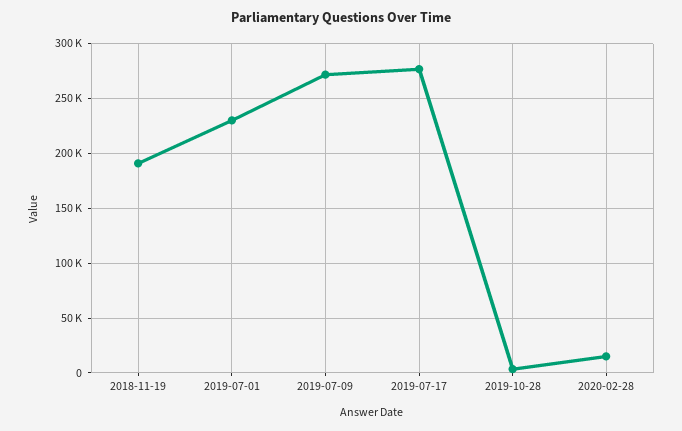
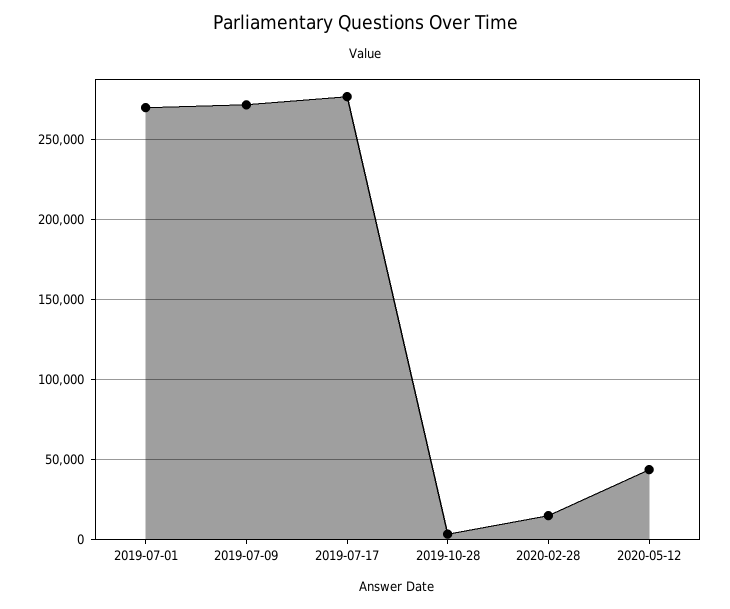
2018-11-19: 190000 -> none
2019-07-01: 230000 -> 270000
2020-05-12: none -> 45000

